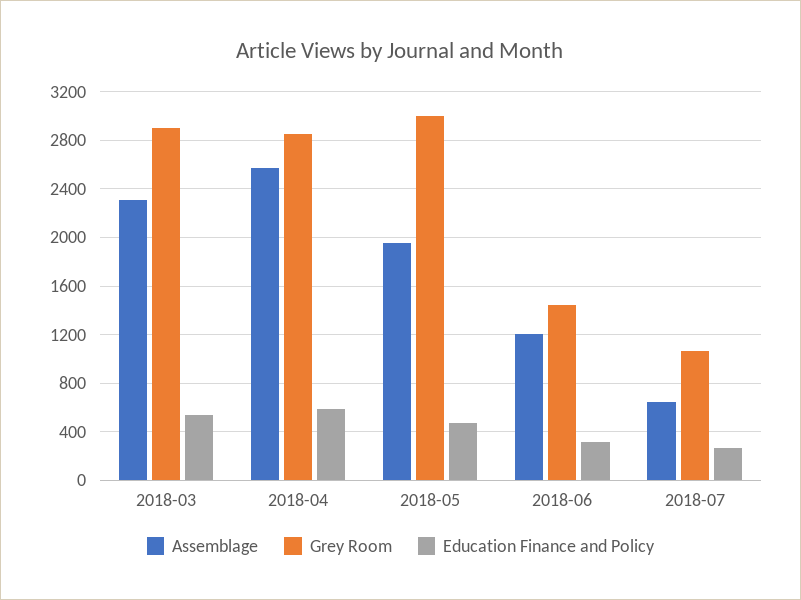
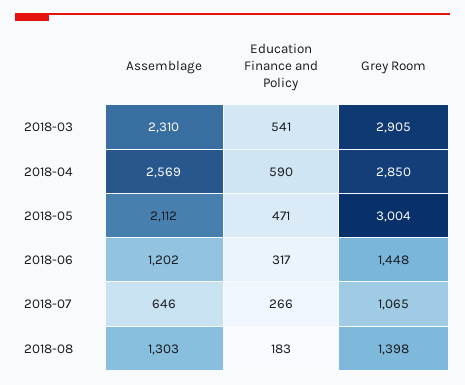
Assemblage, 2018-05: 1950 -> 2112
Assemblage, 2018-08: none -> 1303
Education Finance and Policy, 2018-08: none -> 183
Grey Room, 2018-08: none -> 1398

